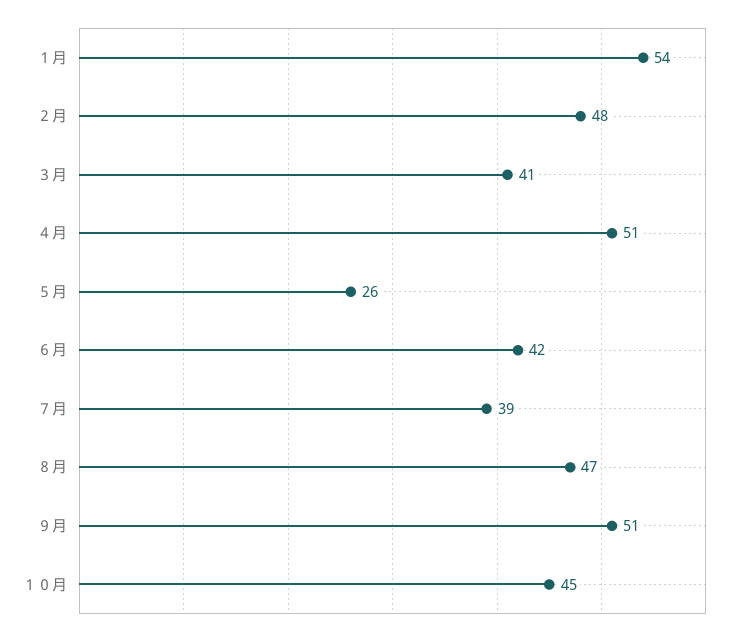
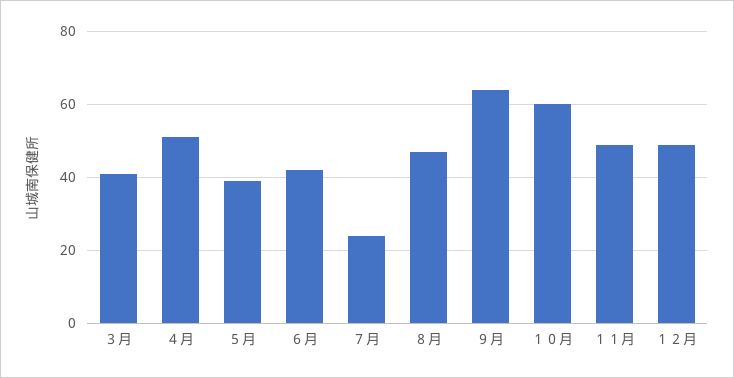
１月: 54 -> none
２月: 48 -> none
５月: 26 -> 40
７月: 39 -> 25
９月: 51 -> 65
１０月: 45 -> 60
１１月: none -> 50
１２月: none -> 50

